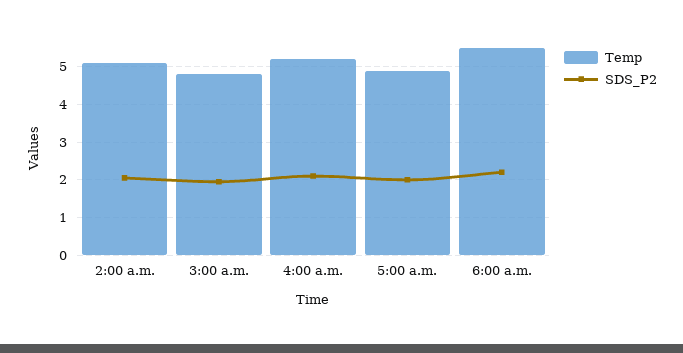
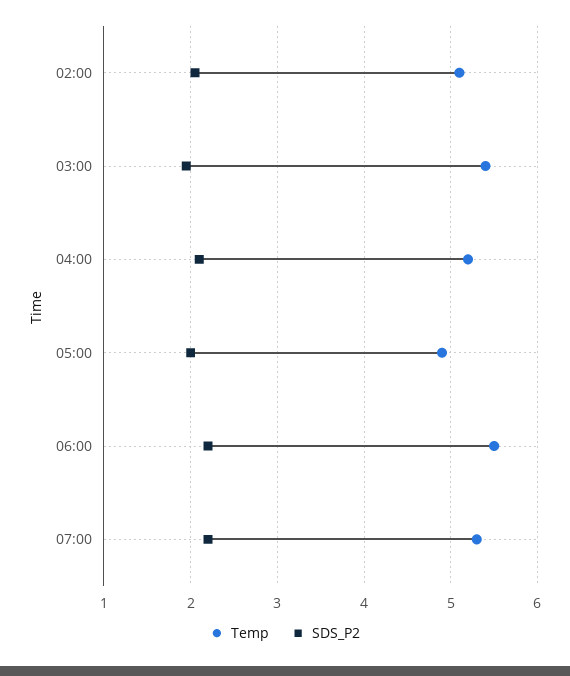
Temp, 3:00 a.m.: 4.8 -> 5.4
Temp, 07:00: none -> 5.3
SDS_P2, 07:00: none -> 2.2

